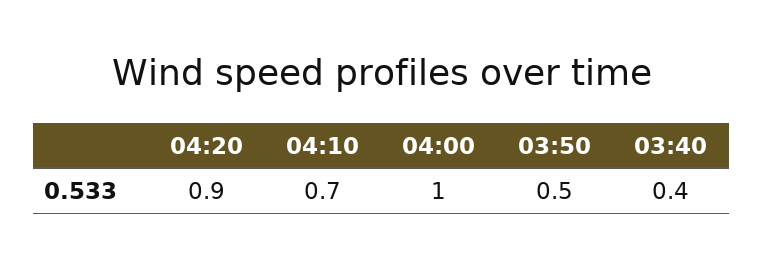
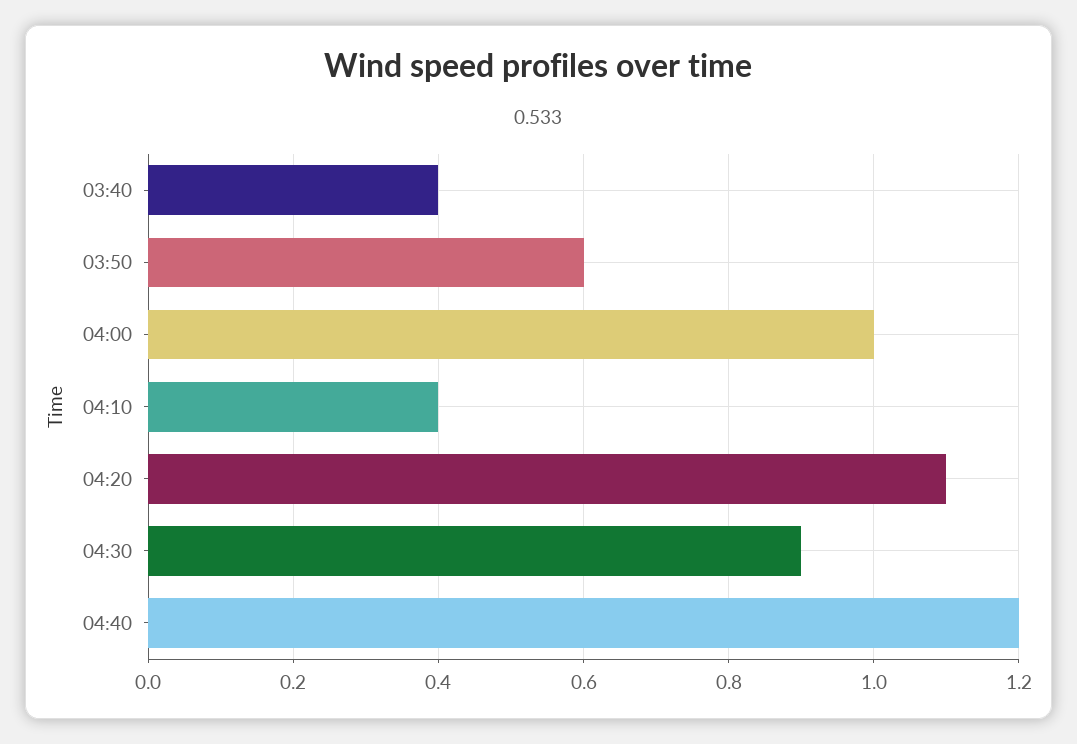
04:20: 0.9 -> 1.1
04:10: 0.7 -> 0.4
03:50: 0.5 -> 0.6
04:30: none -> 0.9
04:40: none -> 1.2

